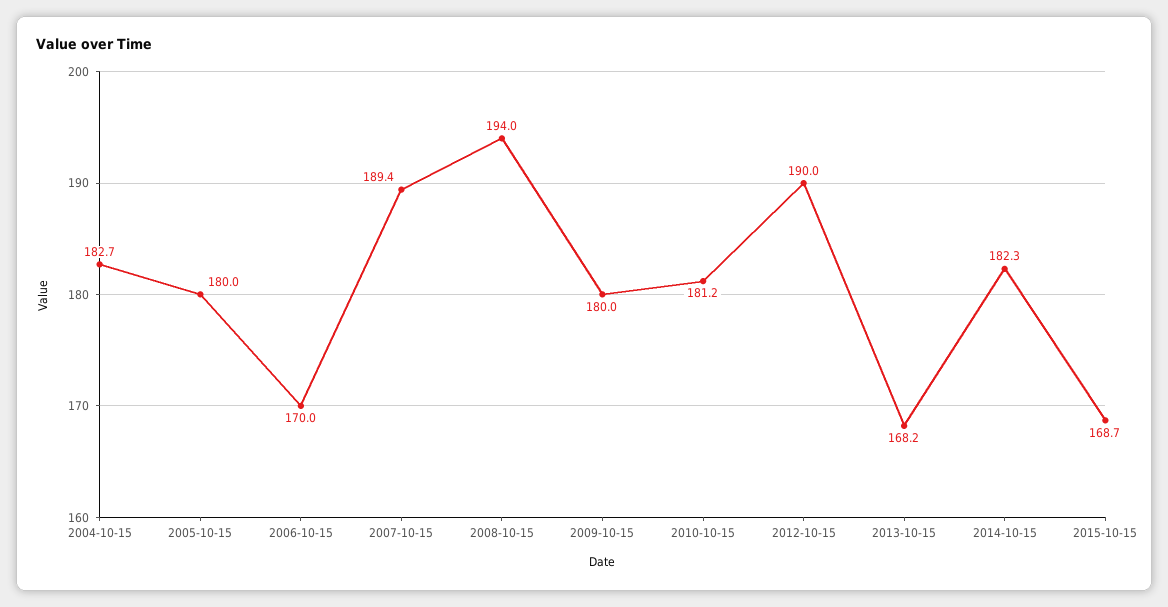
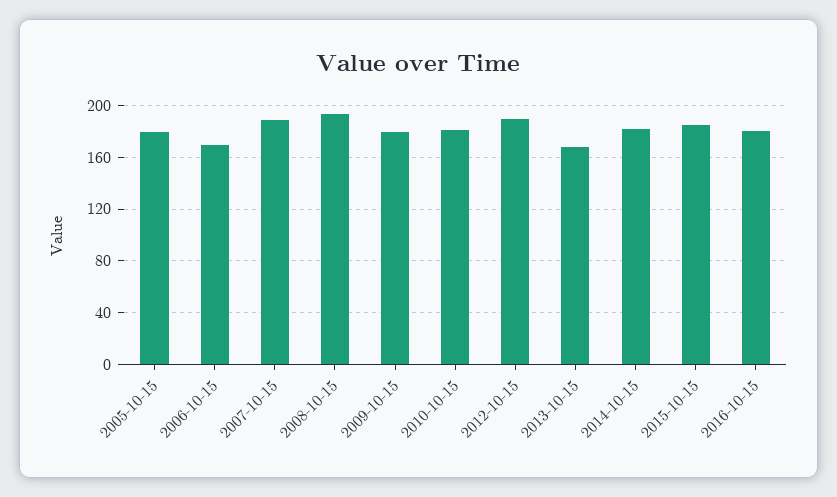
2004-10-15: 182.7 -> none
2015-10-15: 168.7 -> 185
2016-10-15: none -> 180

